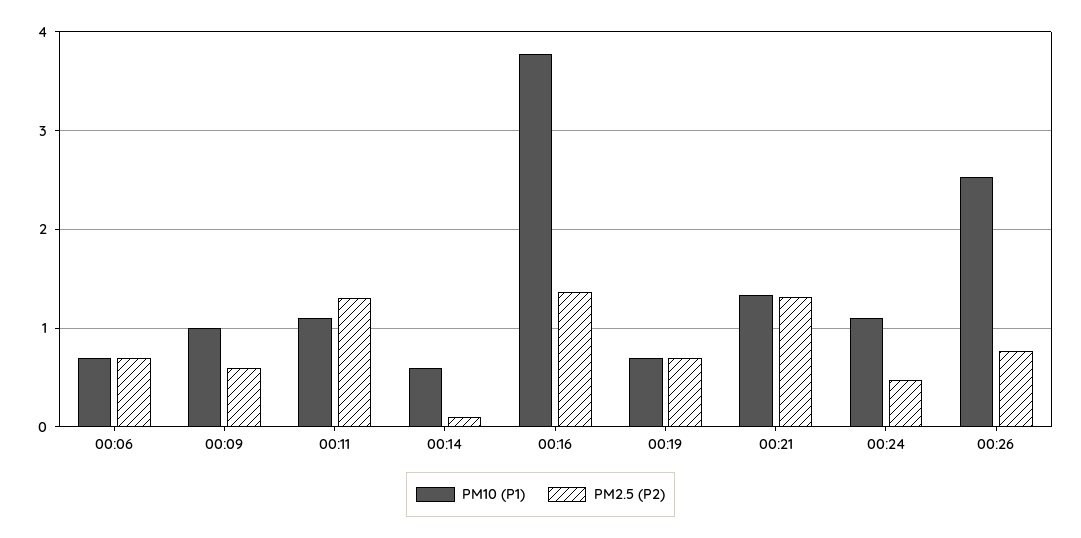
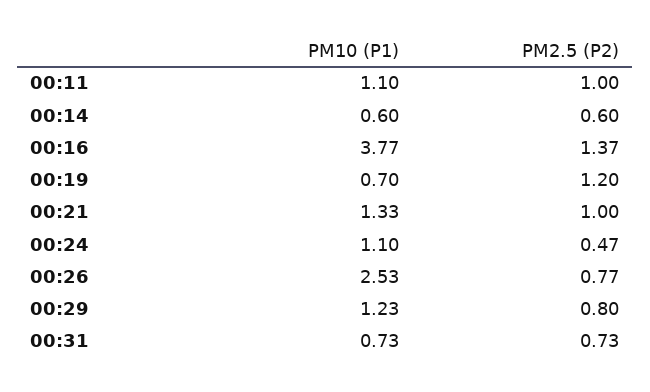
PM10 (P1), 00:06: 0.7 -> none
PM2.5 (P2), 00:06: 0.7 -> none
PM10 (P1), 00:09: 1 -> none
PM2.5 (P2), 00:09: 0.6 -> none
PM2.5 (P2), 00:11: 1.3 -> 1
PM2.5 (P2), 00:14: 0.1 -> 0.6
PM2.5 (P2), 00:19: 0.7 -> 1.2
PM2.5 (P2), 00:21: 1.3 -> 1
PM10 (P1), 00:29: none -> 1.23
PM2.5 (P2), 00:29: none -> 0.8
PM10 (P1), 00:31: none -> 0.73
PM2.5 (P2), 00:31: none -> 0.73

